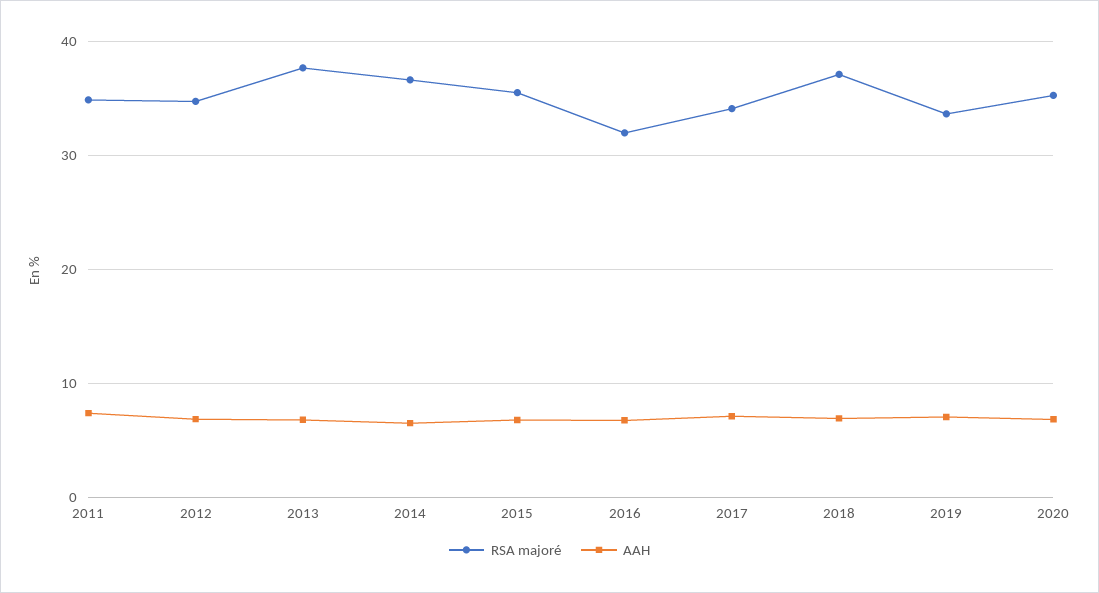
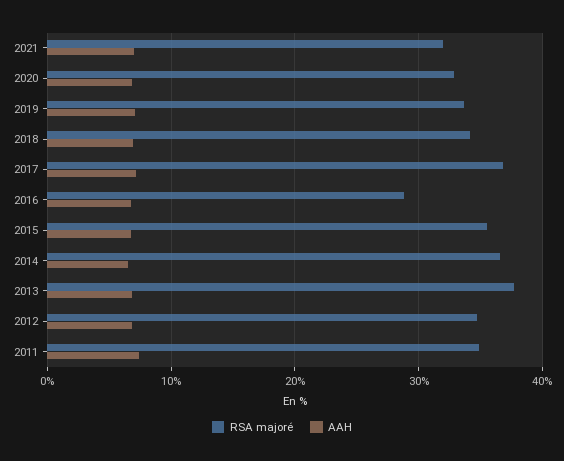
RSA majoré, 2016: 32 -> 29
RSA majoré, 2017: 34 -> 37
RSA majoré, 2018: 37 -> 34
RSA majoré, 2020: 35 -> 33
RSA majoré, 2021: none -> 32
AAH, 2021: none -> 7

